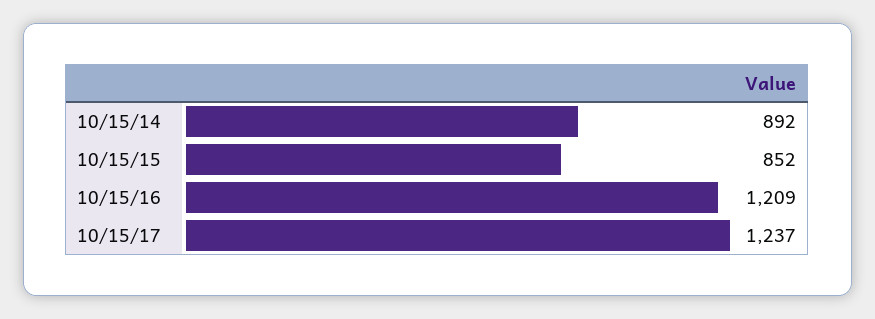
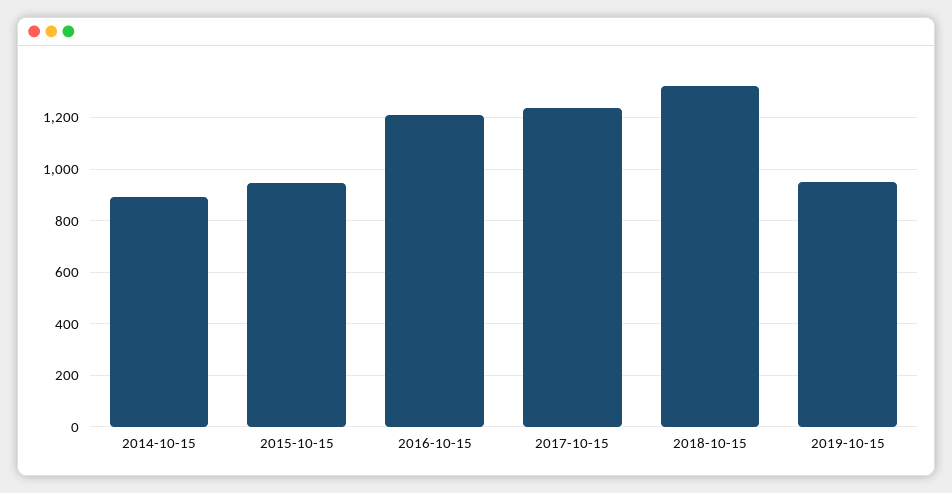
10/15/15: 852 -> 950
2018-10-15: none -> 1325
2019-10-15: none -> 950

